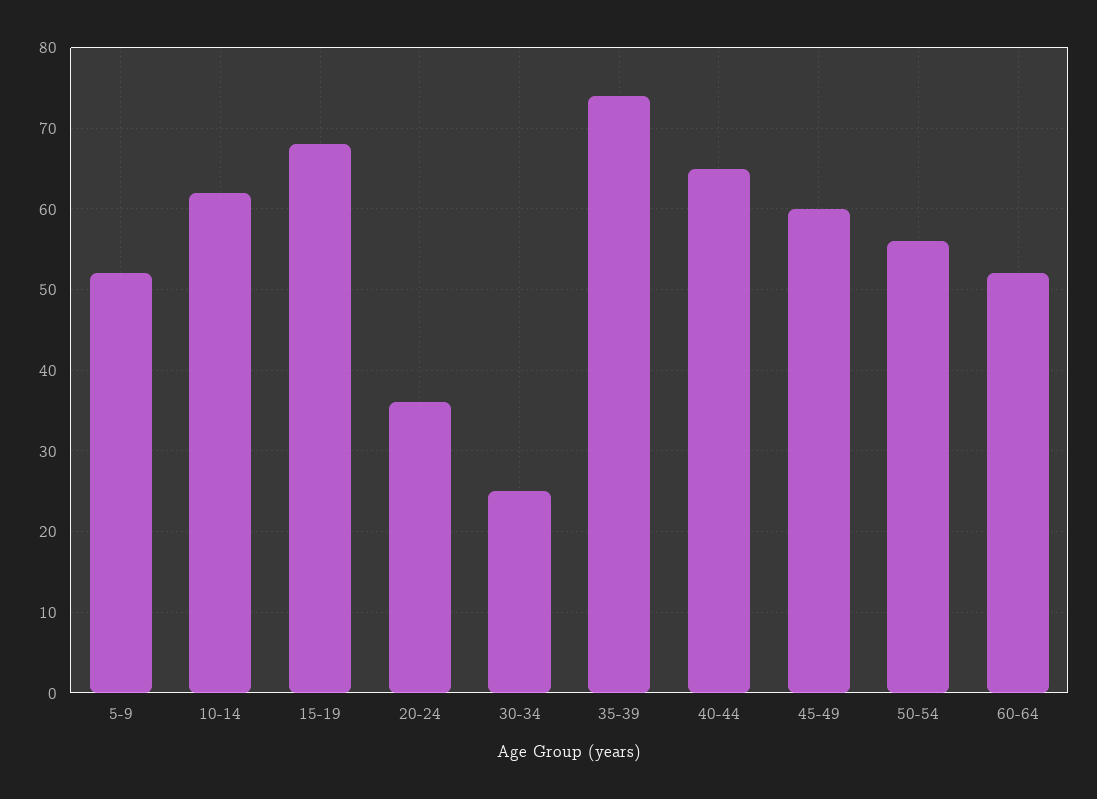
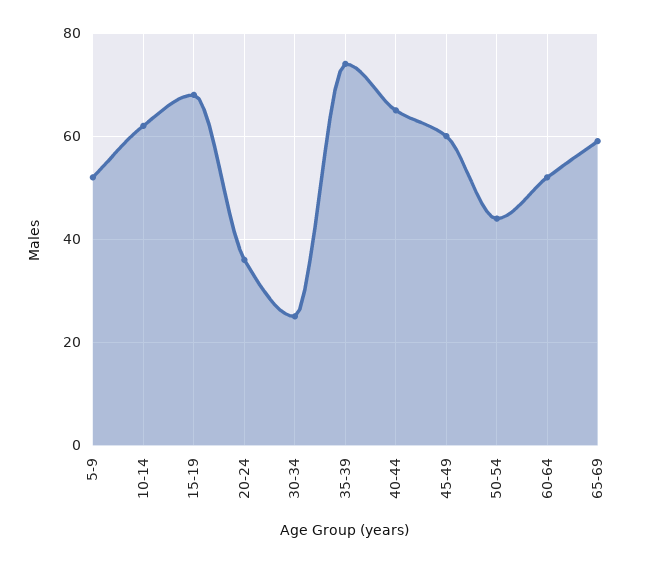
50-54: 56 -> 45
65-69: none -> 60

